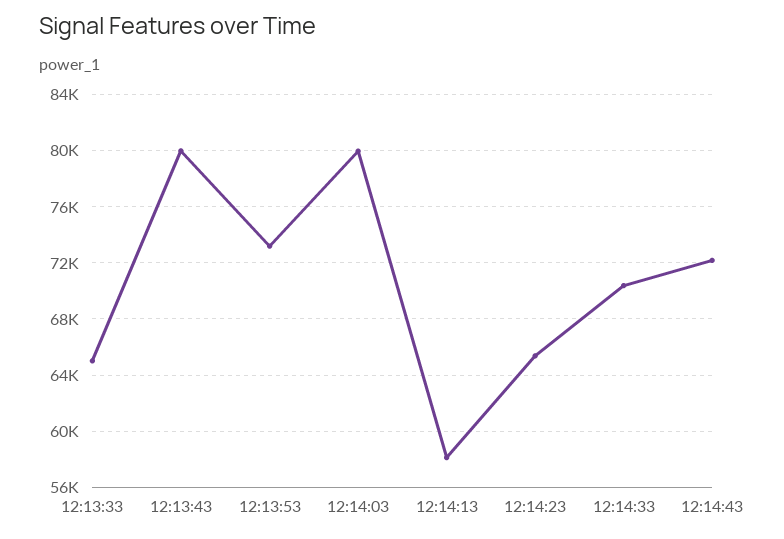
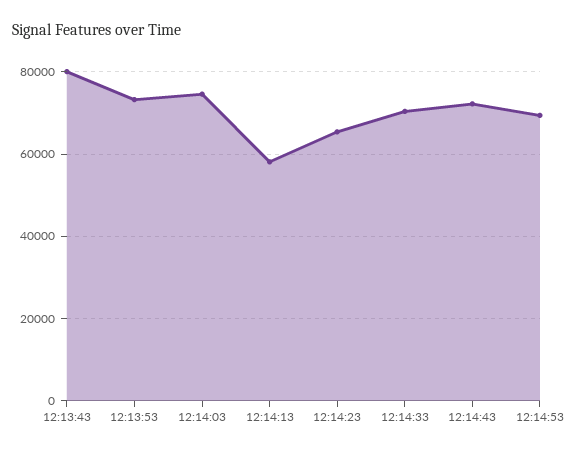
12:13:33: 65000 -> none
12:14:03: 80000 -> 74000
12:14:53: none -> 70000

